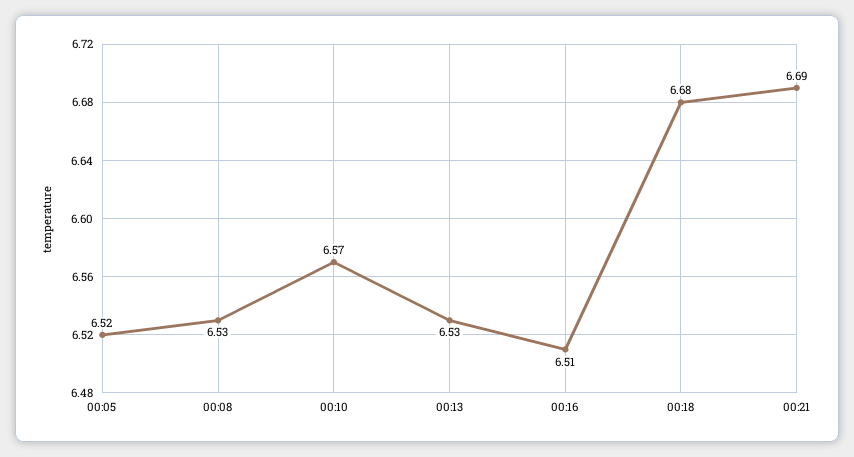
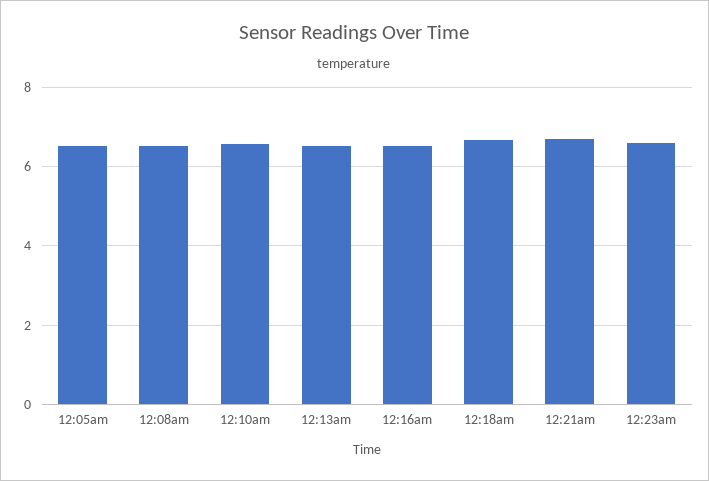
12:23am: none -> 6.6

